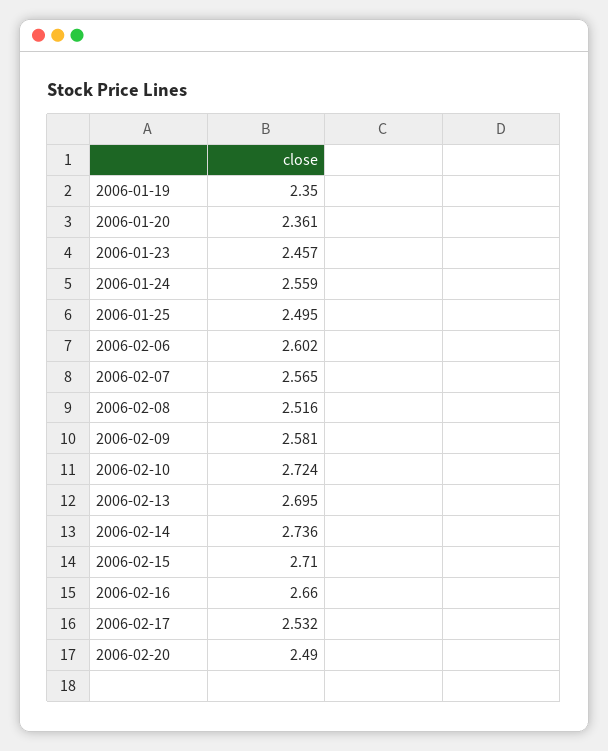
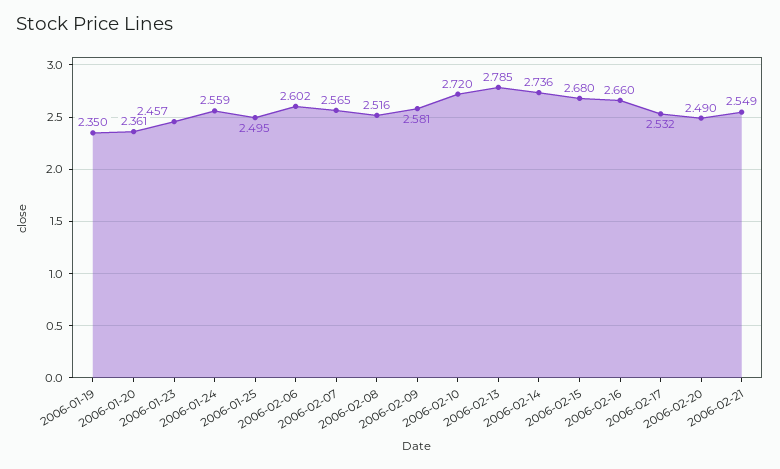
2006-02-10: 2.724 -> 2.72
2006-02-13: 2.695 -> 2.785
2006-02-15: 2.71 -> 2.68
2006-02-21: none -> 2.549

